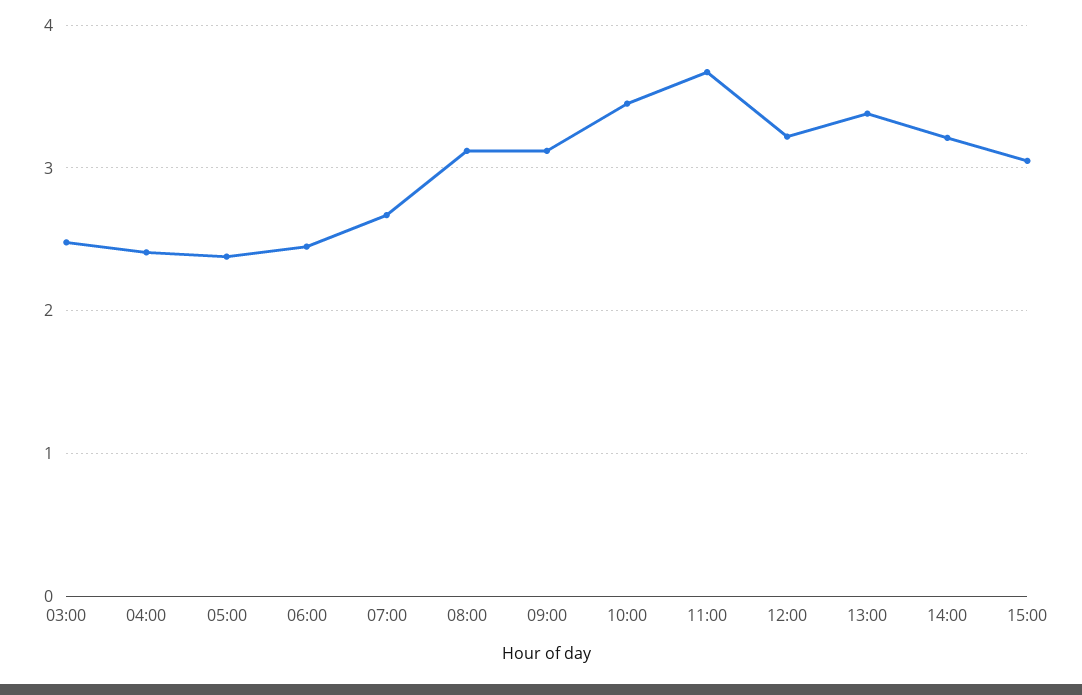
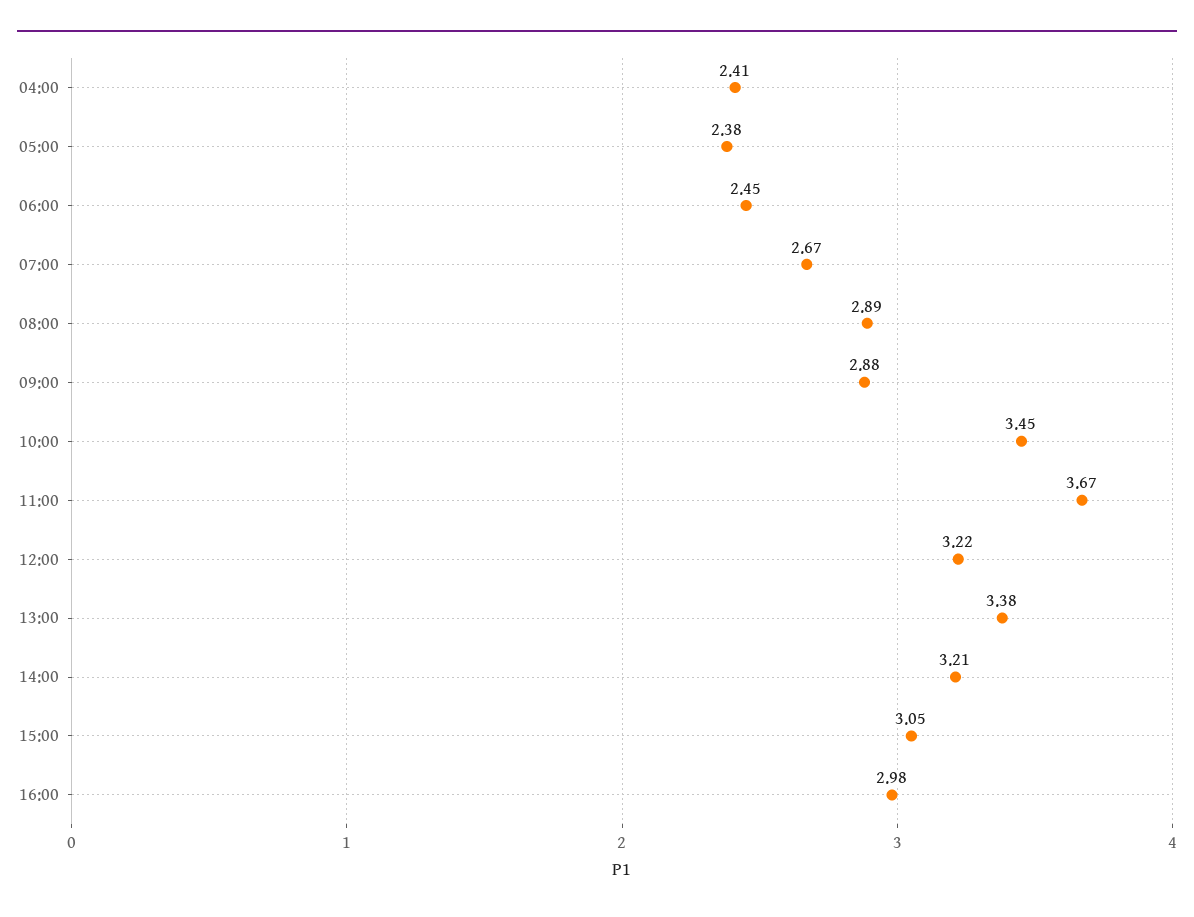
03:00: 2.5 -> none
08:00: 3.1 -> 2.89
09:00: 3.1 -> 2.88
16:00: none -> 2.98

